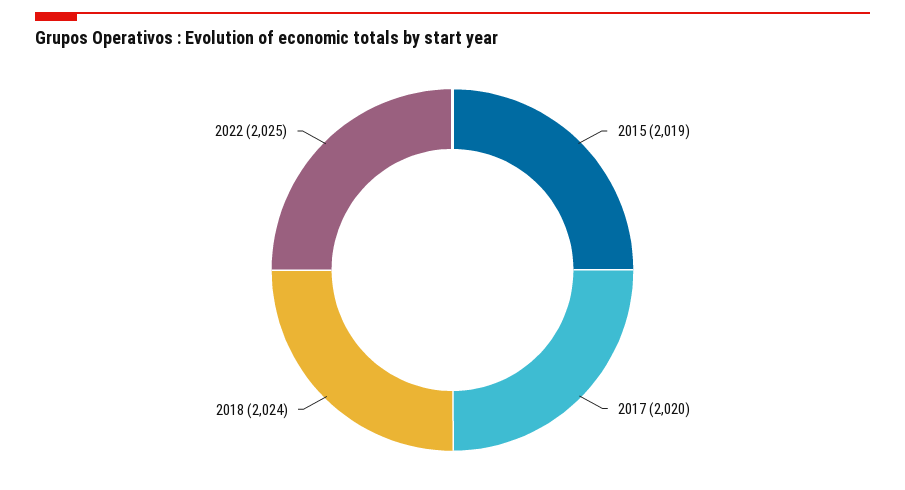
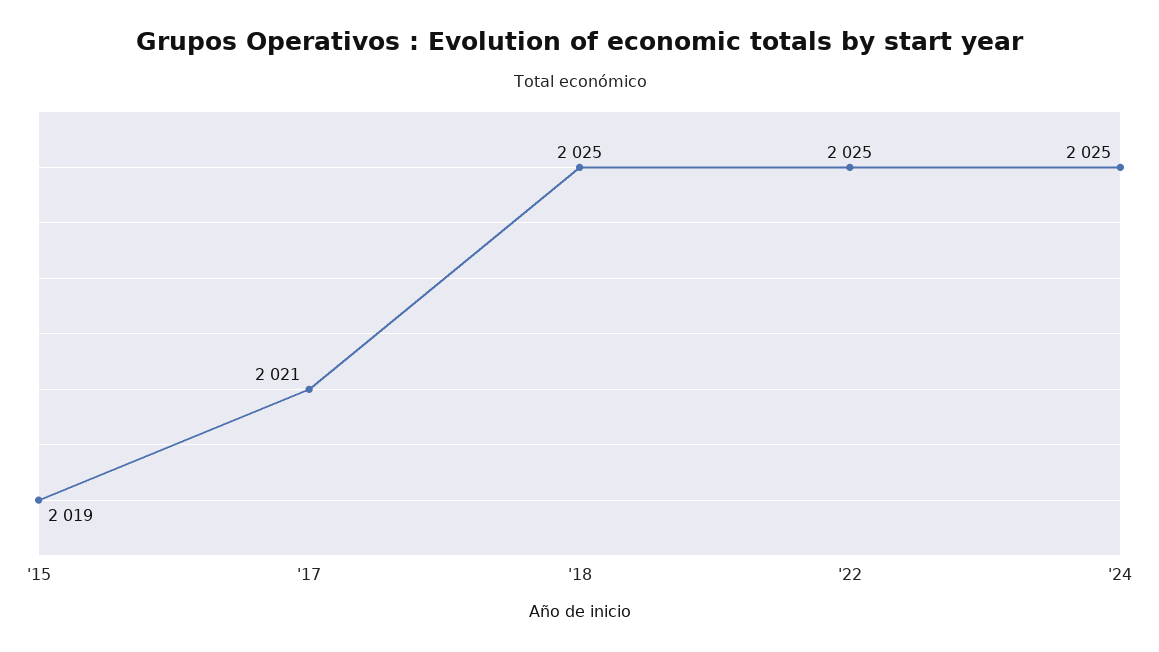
2017: 2020 -> 2021
2018: 2024 -> 2025
'24: none -> 2025

